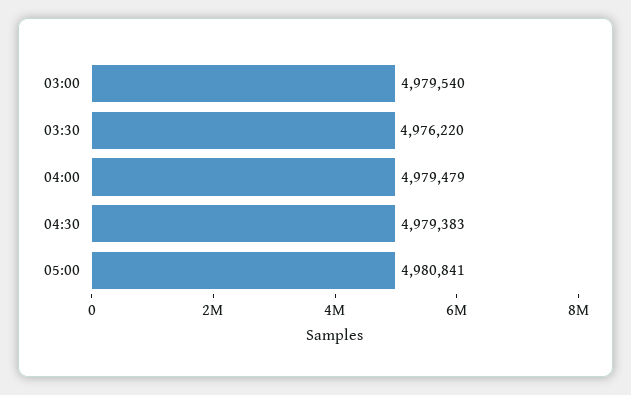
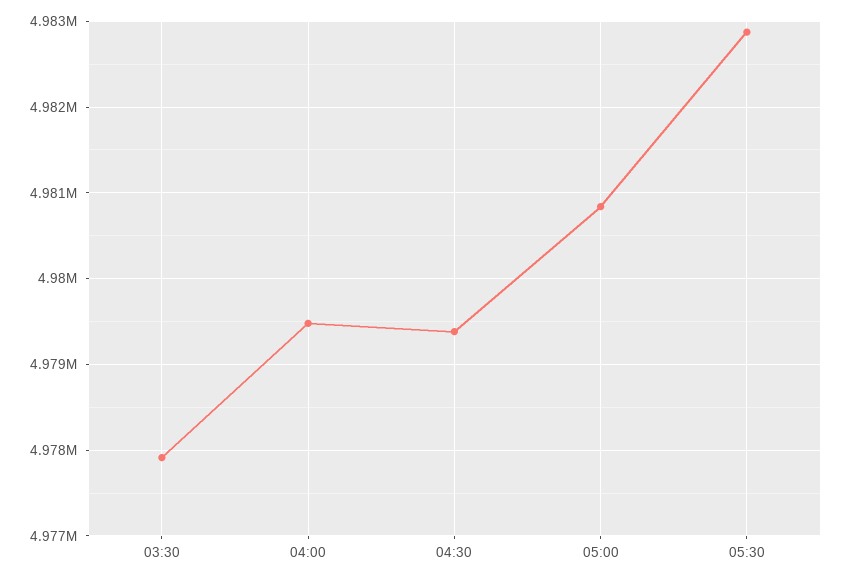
03:00: 4979540 -> none
03:30: 4976220 -> 4977900
05:30: none -> 4982900

